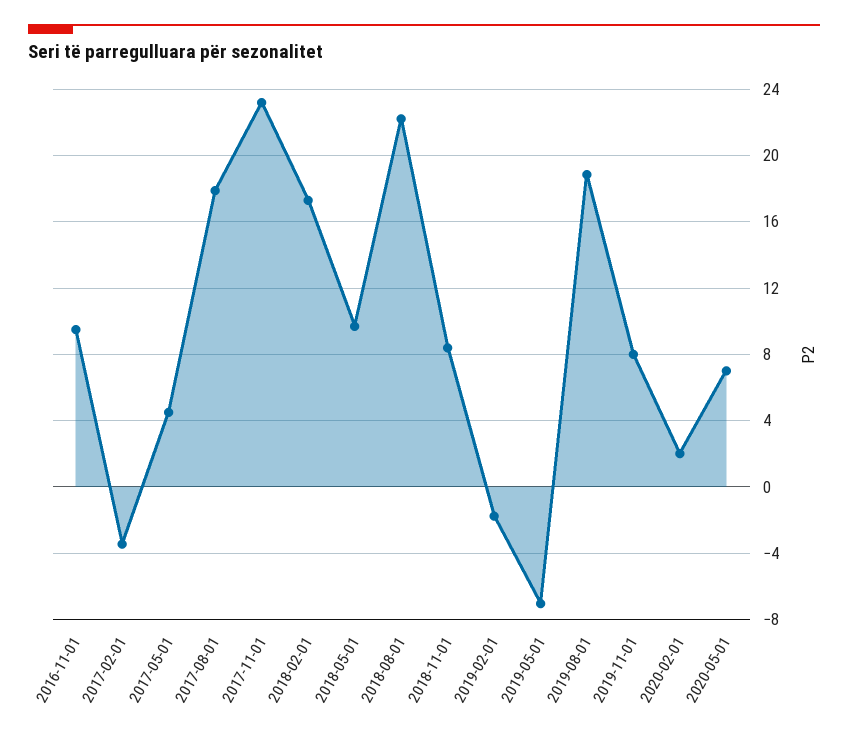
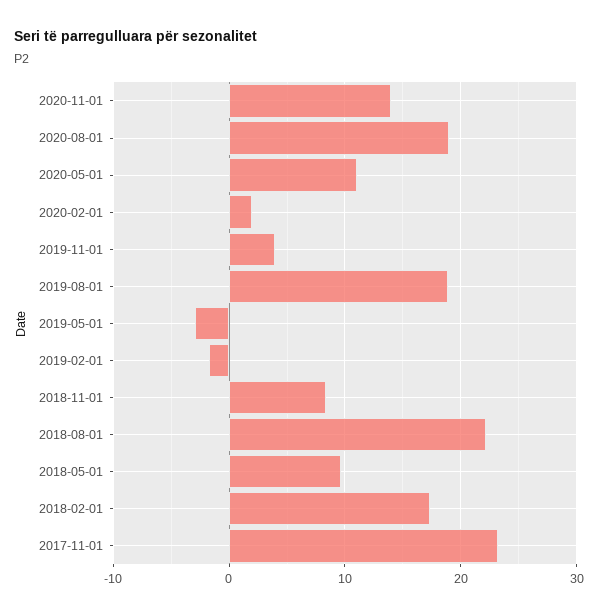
2016-11-01: 9.5 -> none
2017-02-01: -3.5 -> none
2017-05-01: 4.5 -> none
2017-08-01: 18 -> none
2019-05-01: -7 -> -3
2019-11-01: 8 -> 4
2020-05-01: 7 -> 11
2020-11-01: none -> 14
2020-08-01: none -> 19

